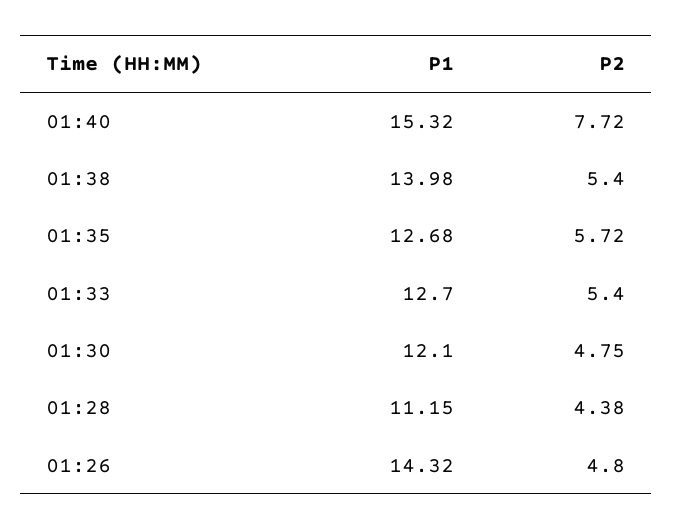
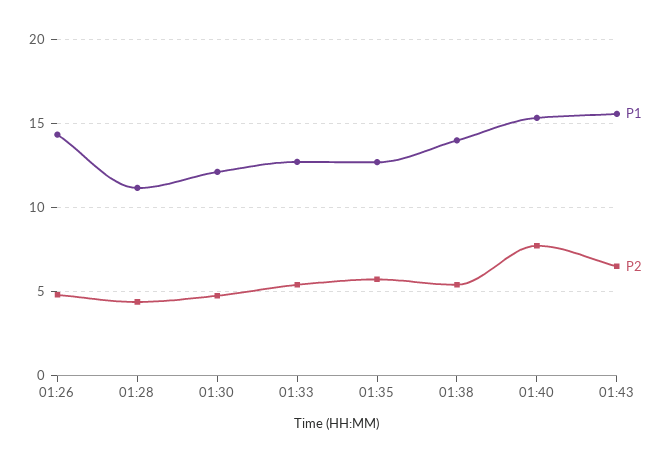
P1, 01:43: none -> 15.5
P2, 01:43: none -> 6.5

